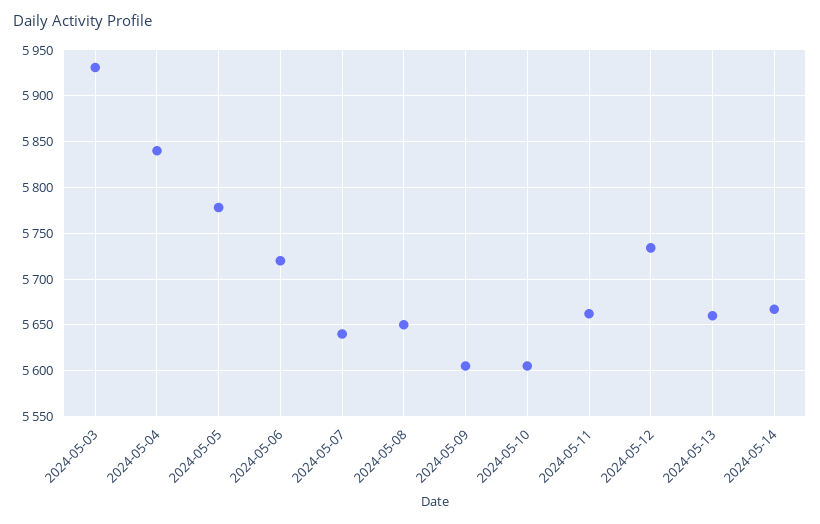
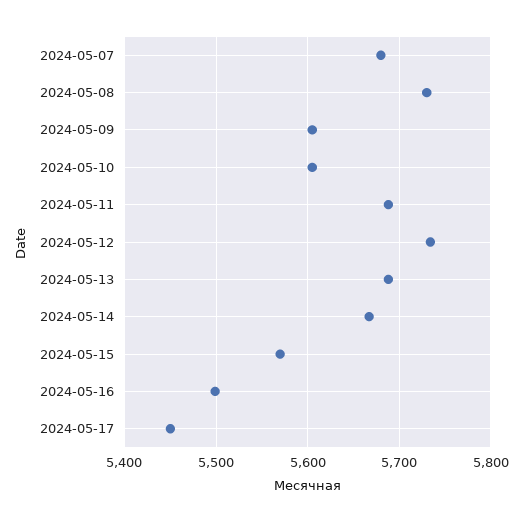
2024-05-03: 5930 -> none
2024-05-04: 5840 -> none
2024-05-05: 5780 -> none
2024-05-06: 5720 -> none
2024-05-07: 5640 -> 5680
2024-05-08: 5650 -> 5730
2024-05-11: 5660 -> 5690
2024-05-13: 5660 -> 5690
2024-05-15: none -> 5570
2024-05-16: none -> 5500
2024-05-17: none -> 5450

